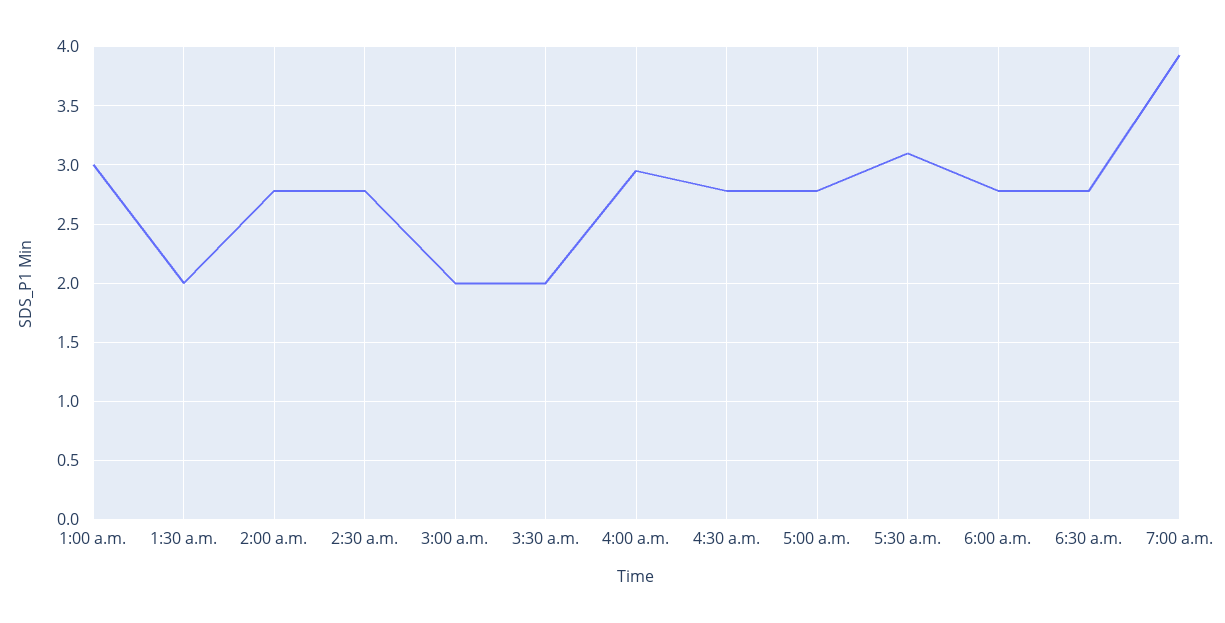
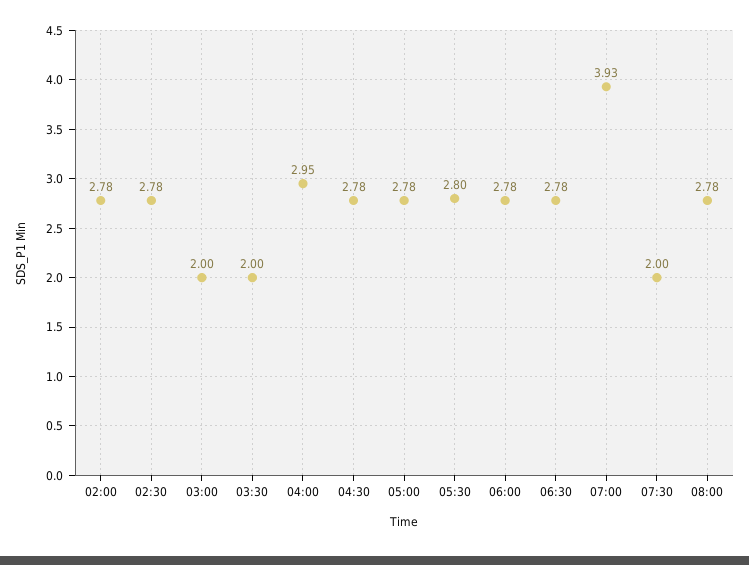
1:00 a.m.: 3 -> none
1:30 a.m.: 2 -> none
5:30 a.m.: 3.1 -> 2.8
07:30: none -> 2
08:00: none -> 2.78

